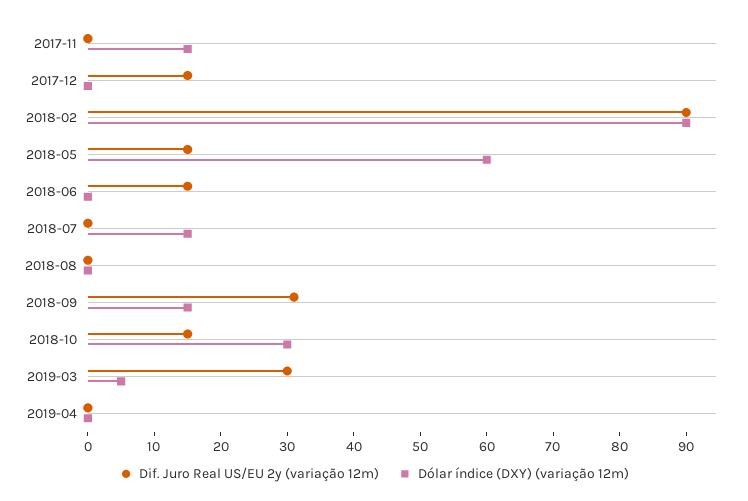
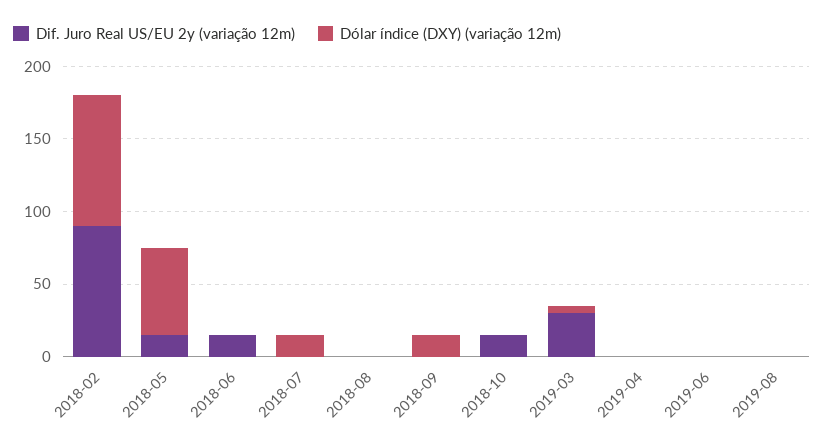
Dif. Juro Real US/EU 2y (variação 12m), 2017-11: 0 -> none
Dólar índice (DXY) (variação 12m), 2017-11: 15 -> none
Dif. Juro Real US/EU 2y (variação 12m), 2017-12: 15 -> none
Dólar índice (DXY) (variação 12m), 2017-12: 0 -> none
Dif. Juro Real US/EU 2y (variação 12m), 2018-09: 30 -> 0
Dólar índice (DXY) (variação 12m), 2018-10: 30 -> 0
Dif. Juro Real US/EU 2y (variação 12m), 2019-06: none -> 0
Dólar índice (DXY) (variação 12m), 2019-06: none -> 0
Dif. Juro Real US/EU 2y (variação 12m), 2019-08: none -> 0
Dólar índice (DXY) (variação 12m), 2019-08: none -> 0

